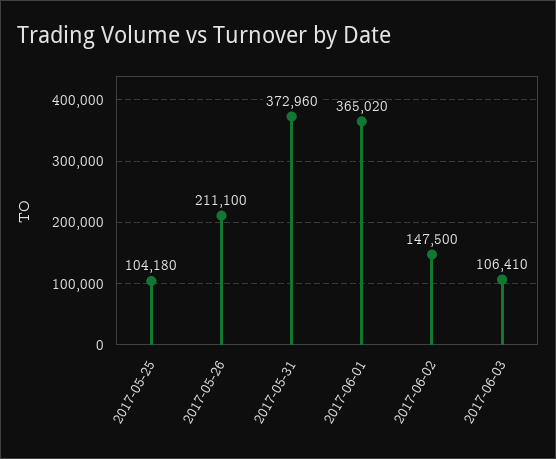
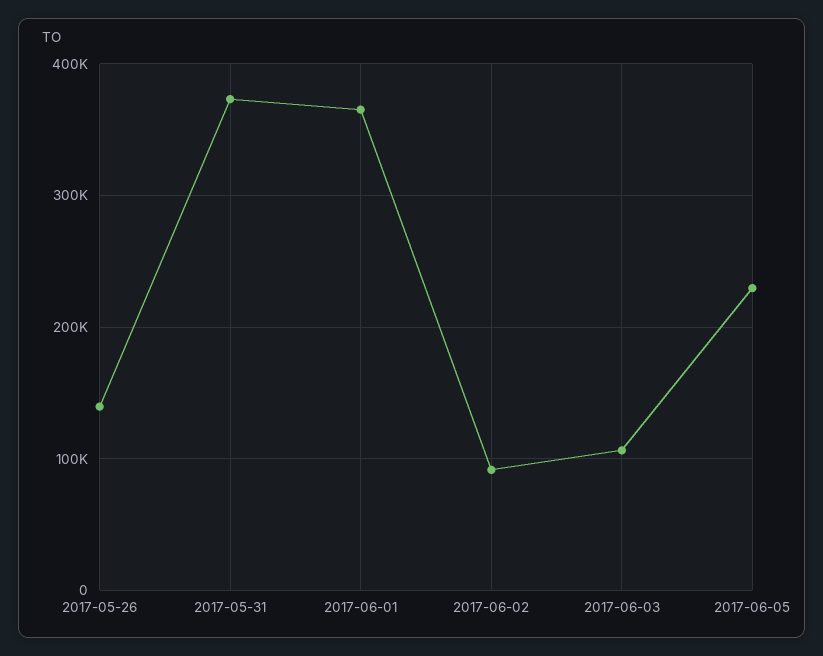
2017-05-25: 104180 -> none
2017-05-26: 211100 -> 140000
2017-06-02: 147500 -> 90000
2017-06-05: none -> 230000

